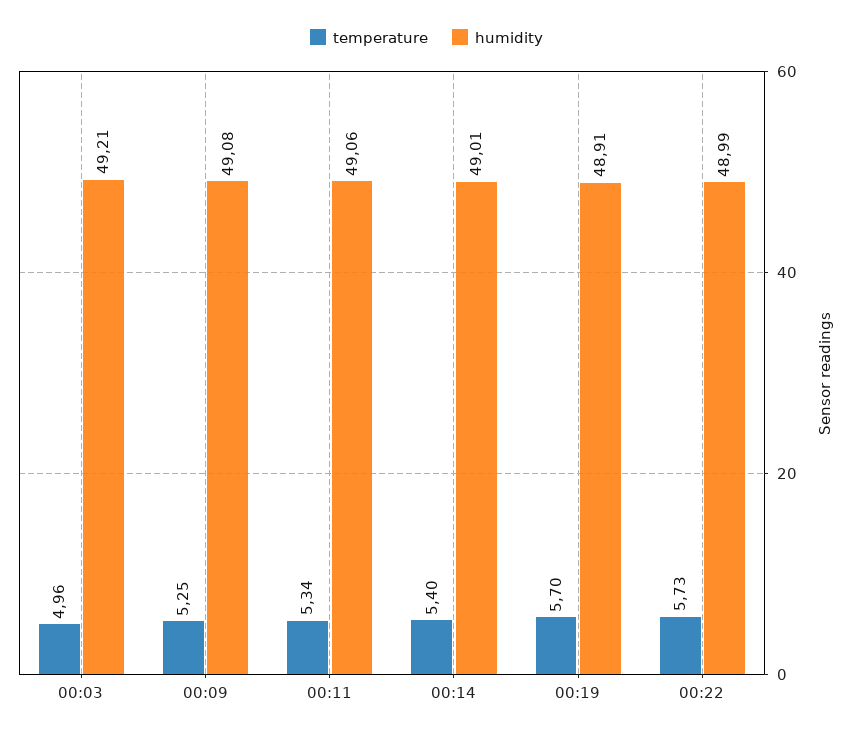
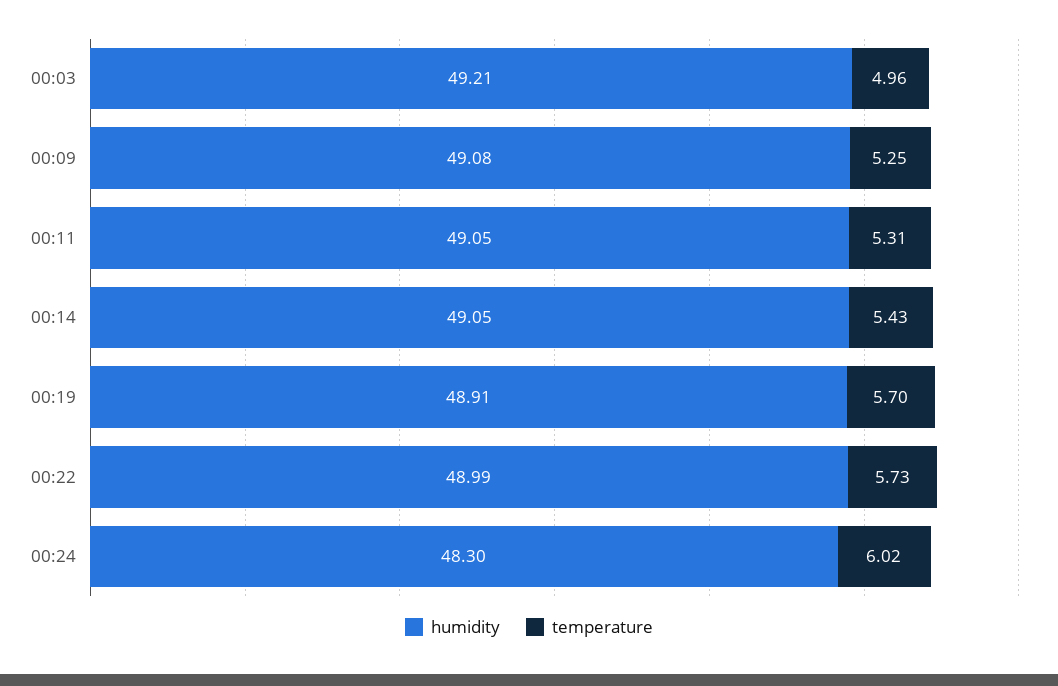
temperature, 00:11: 5.34 -> 5.31
humidity, 00:11: 49.06 -> 49.05
temperature, 00:14: 5.4 -> 5.43
humidity, 00:14: 49.01 -> 49.05
humidity, 00:24: none -> 48.3
temperature, 00:24: none -> 6.02

